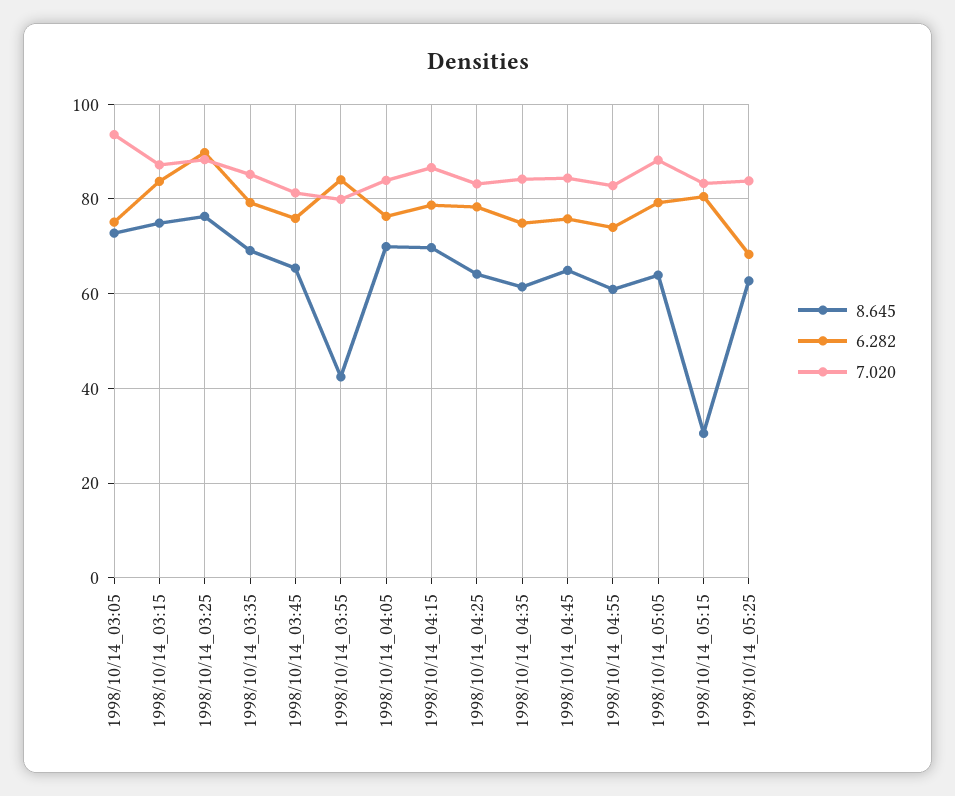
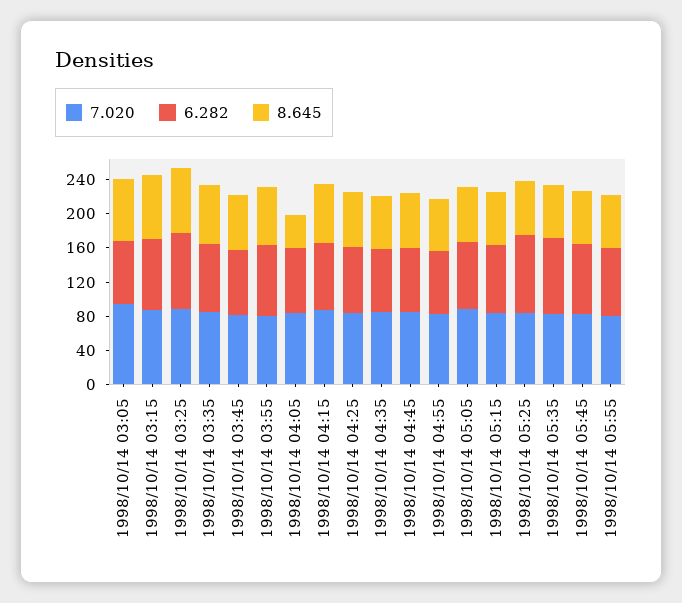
8.645, 1998/10/14_03:55: 42 -> 70
8.645, 1998/10/14_04:05: 70 -> 40
8.645, 1998/10/14_05:15: 30 -> 60
6.282, 1998/10/14_05:25: 68 -> 90
7.020, 1998/10/14 05:35: none -> 80
6.282, 1998/10/14 05:35: none -> 90
8.645, 1998/10/14 05:35: none -> 60
7.020, 1998/10/14 05:45: none -> 80
6.282, 1998/10/14 05:45: none -> 80
8.645, 1998/10/14 05:45: none -> 60
7.020, 1998/10/14 05:55: none -> 80
6.282, 1998/10/14 05:55: none -> 80
8.645, 1998/10/14 05:55: none -> 60

